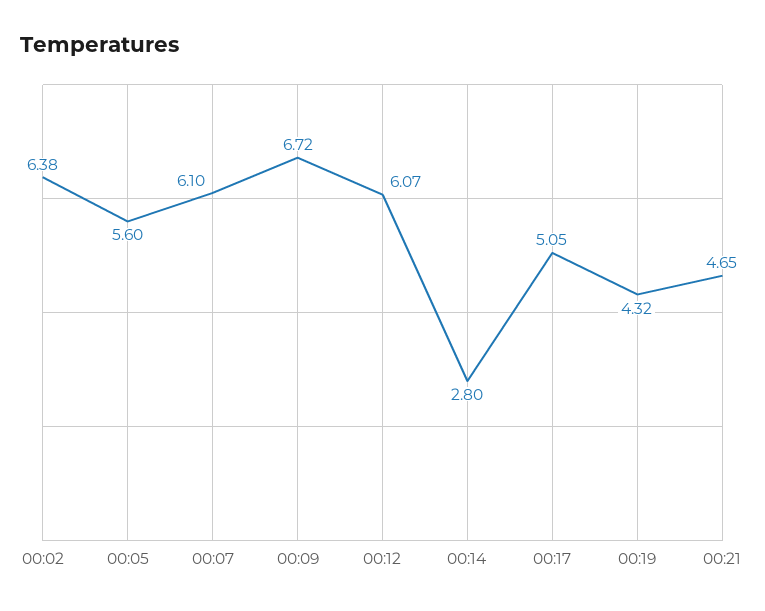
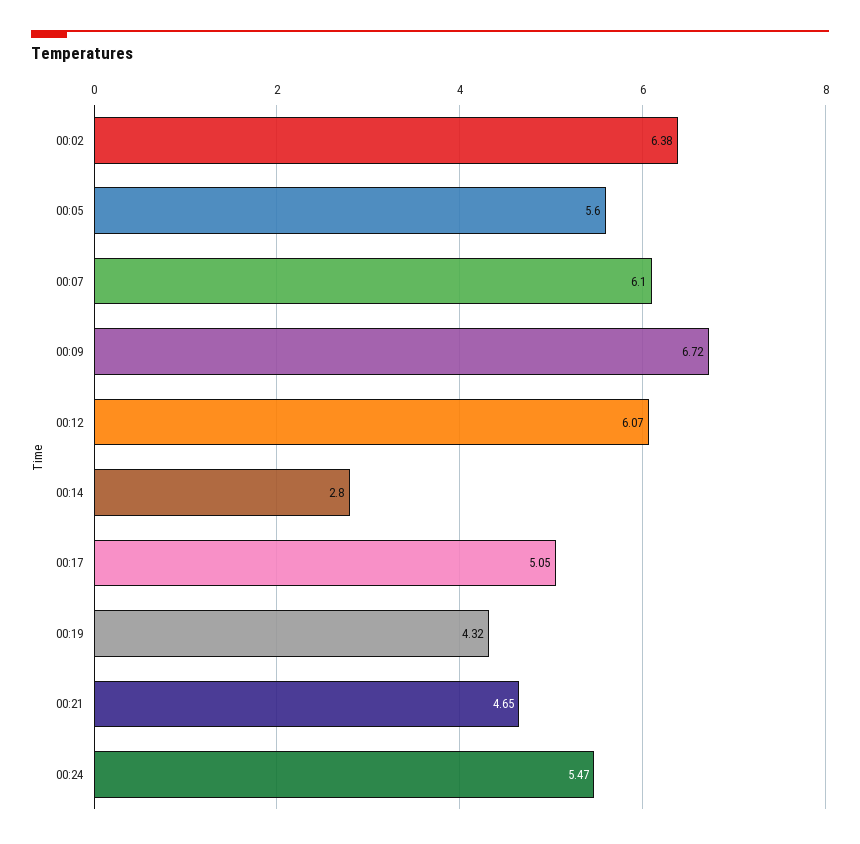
00:24: none -> 5.47

